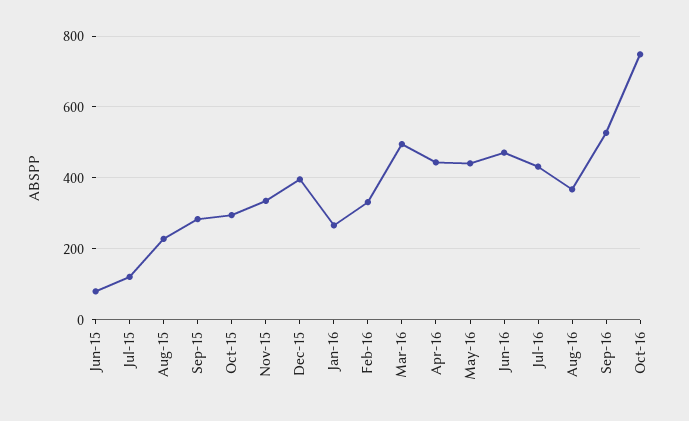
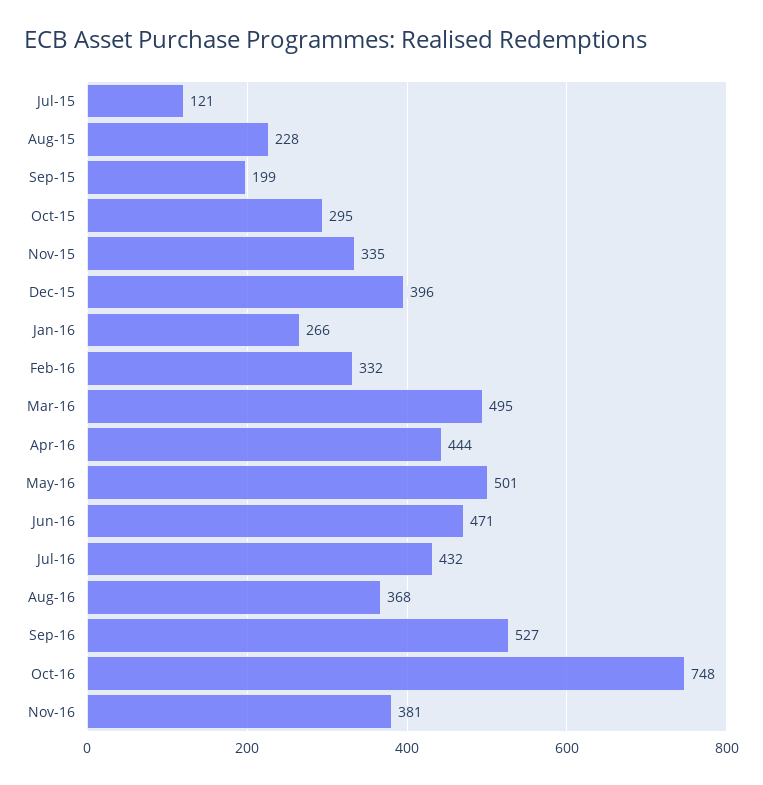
Jun-15: 80 -> none
Sep-15: 280 -> 199
May-16: 440 -> 501
Nov-16: none -> 381

